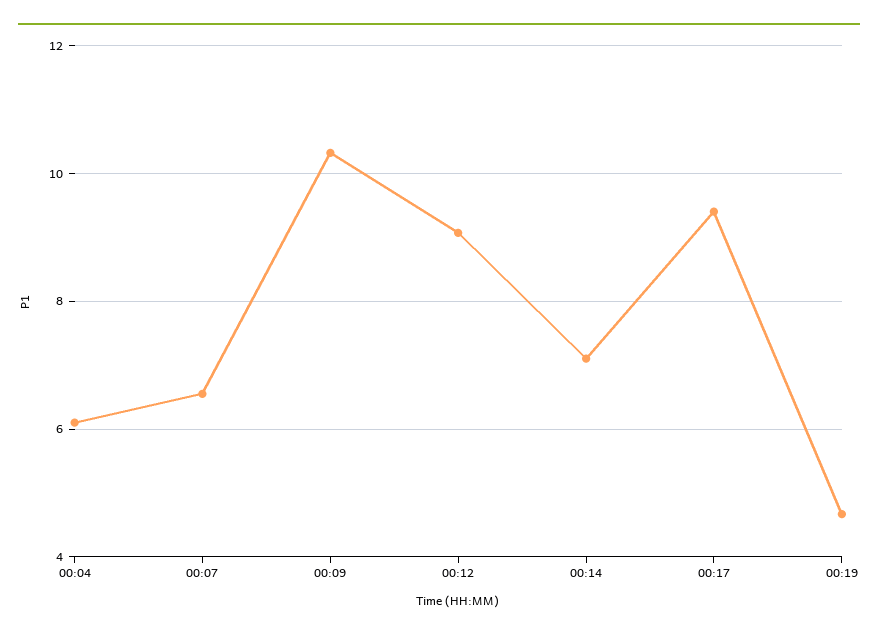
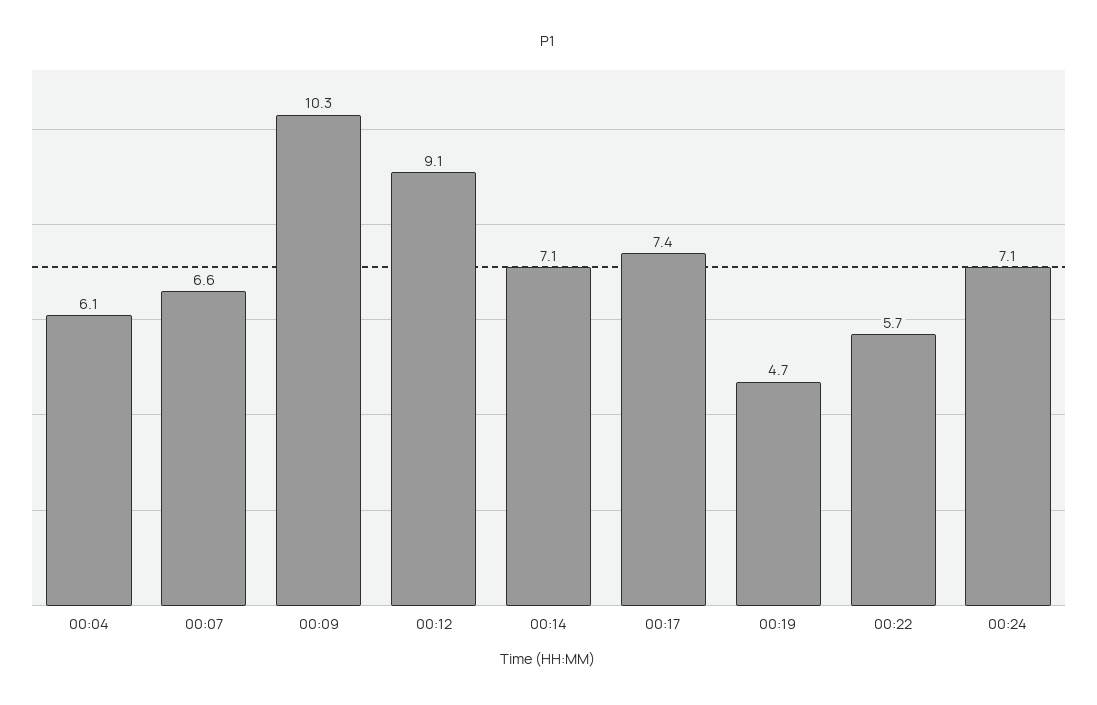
00:17: 9.4 -> 7.4
00:22: none -> 5.7
00:24: none -> 7.1

